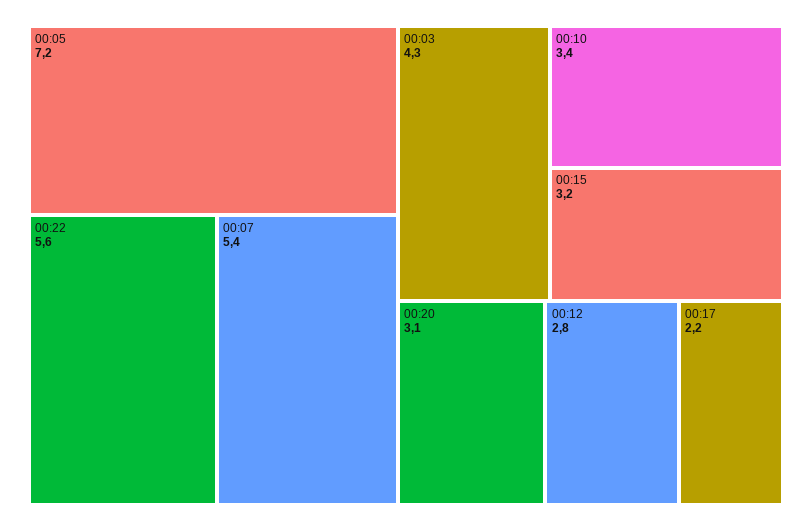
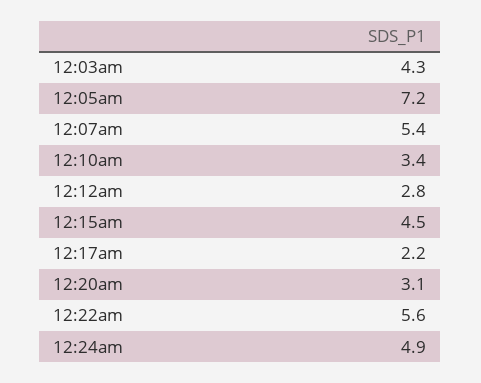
00:15: 3.2 -> 4.5
12:24am: none -> 4.9

